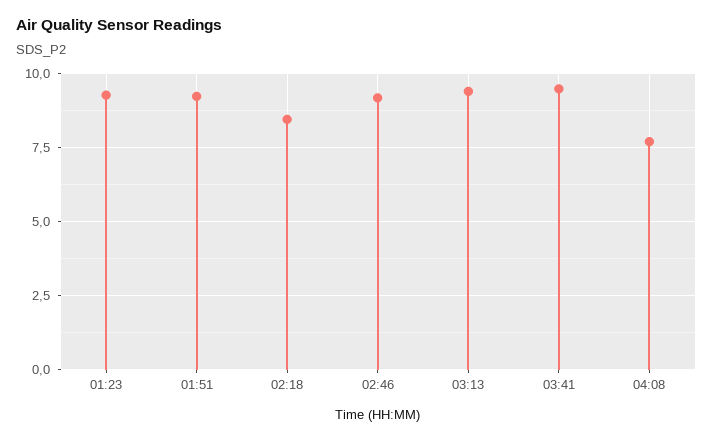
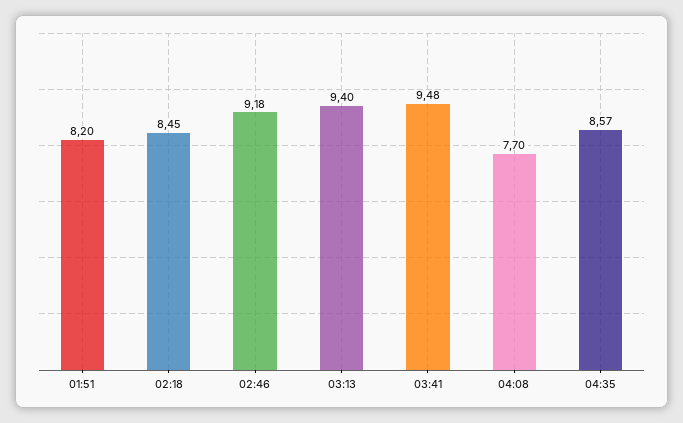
01:23: 9.25 -> none
01:51: 9.25 -> 8.2
04:35: none -> 8.57

